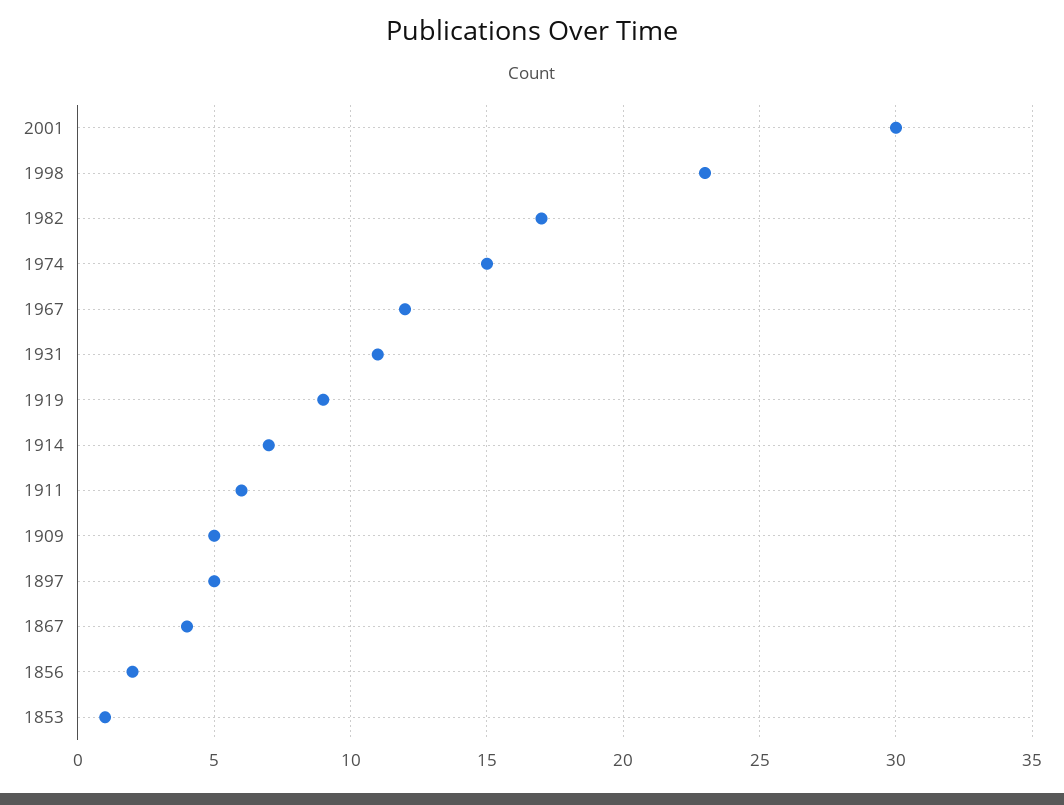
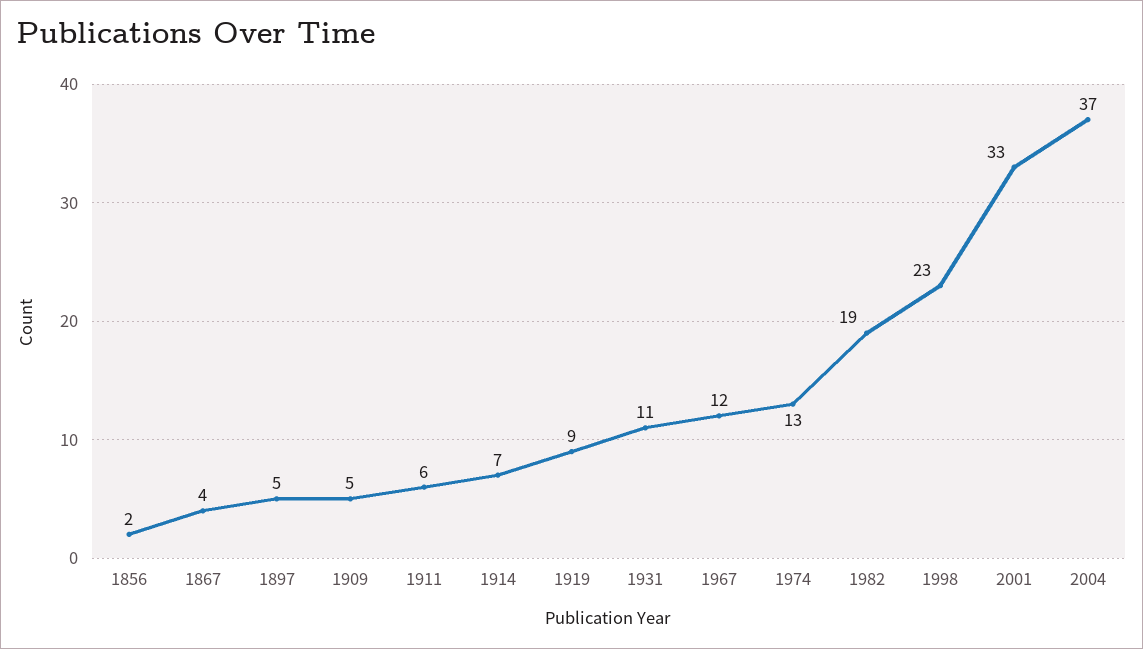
2001: 30 -> 33
1982: 17 -> 19
1974: 15 -> 13
1853: 1 -> none
2004: none -> 37

